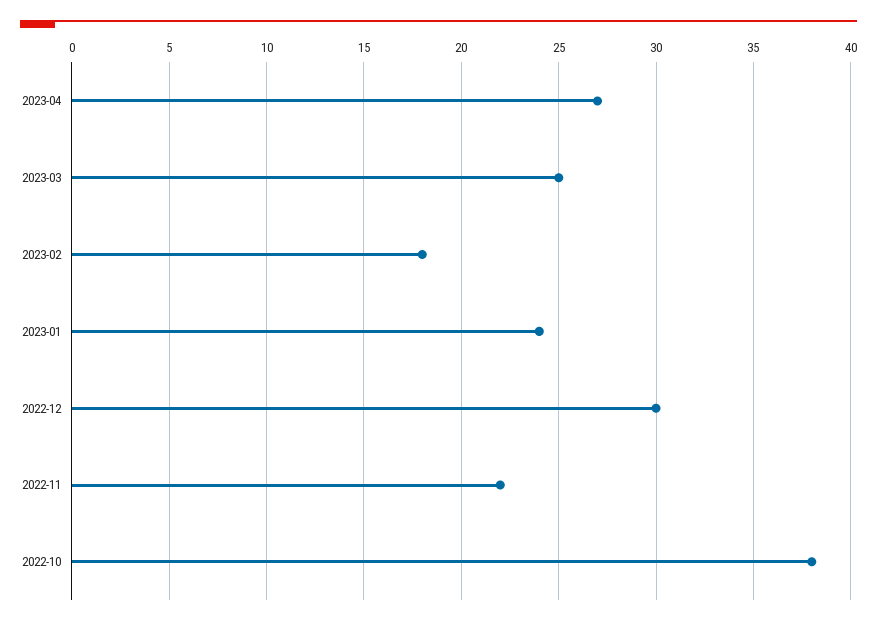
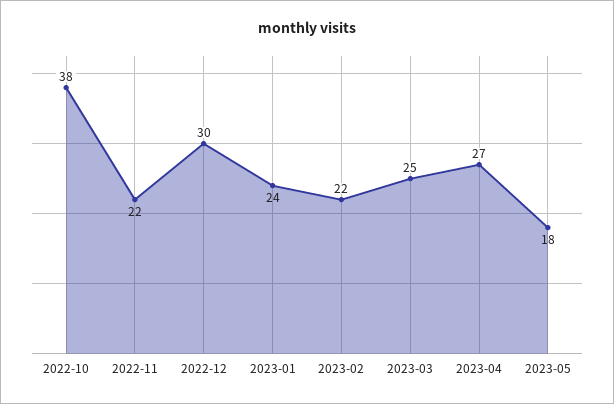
2023-02: 18 -> 22
2023-05: none -> 18

